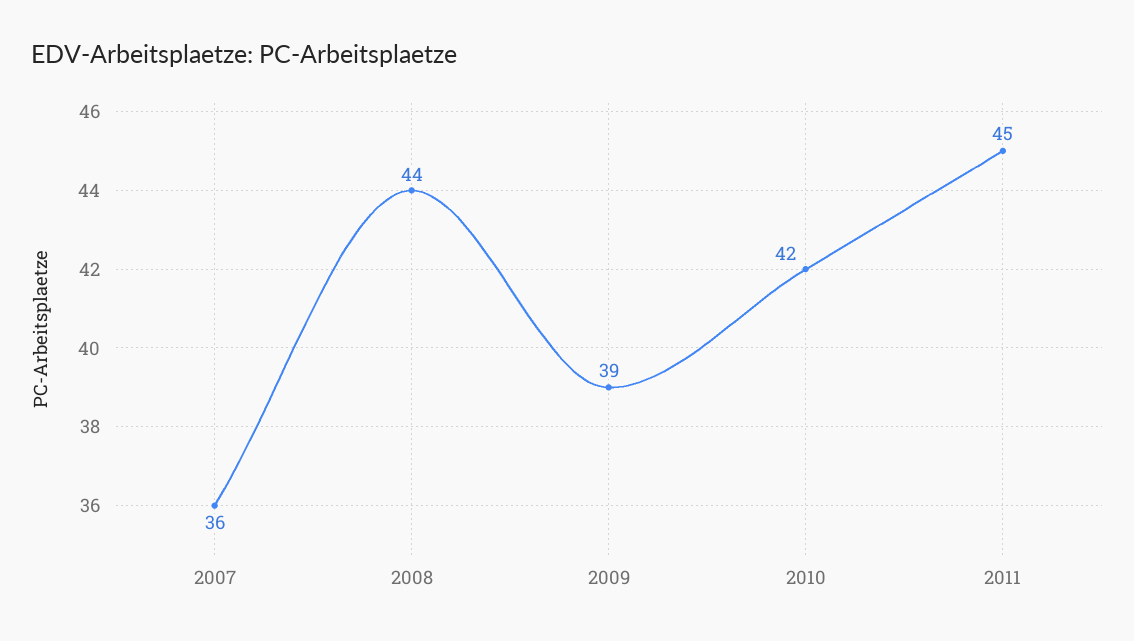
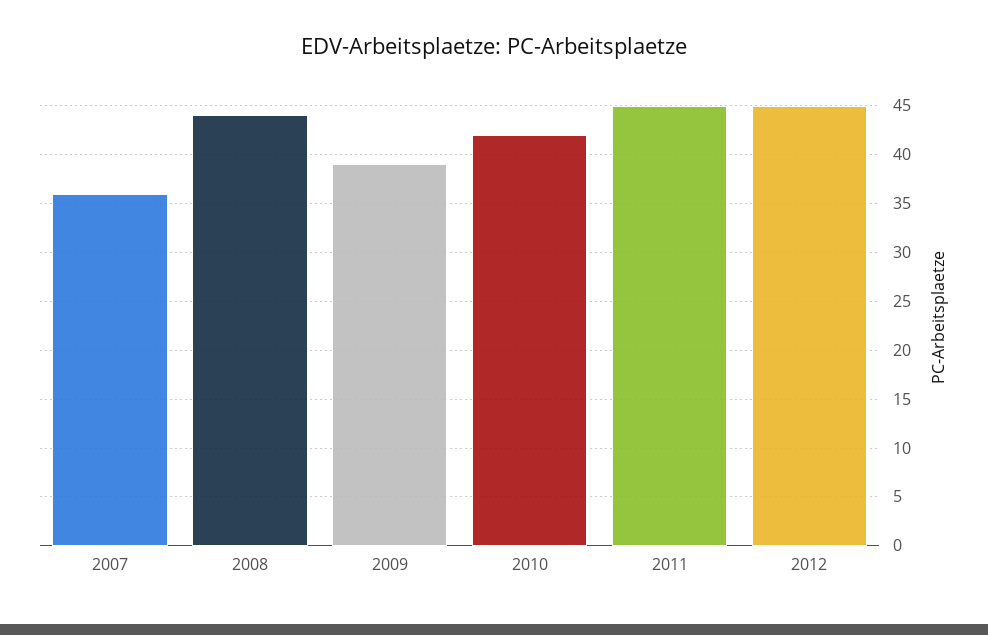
2012: none -> 45

